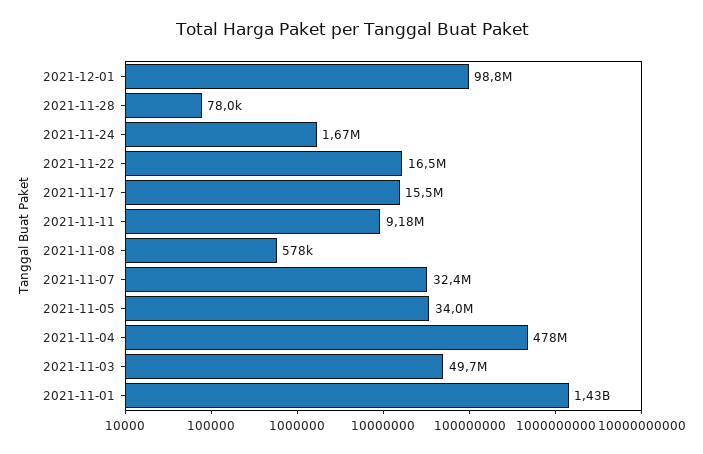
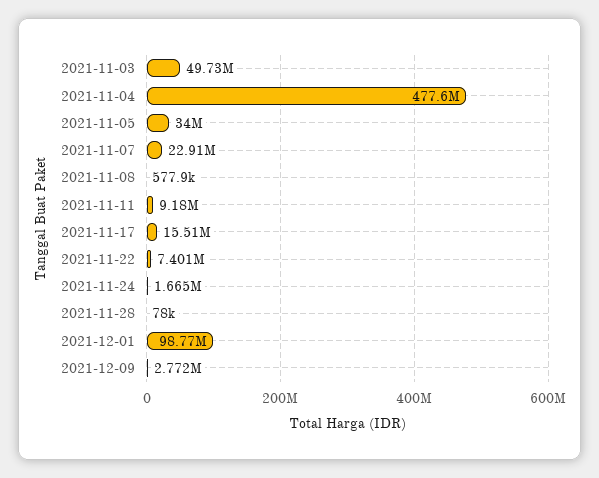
2021-11-22: 16500000 -> 7401000
2021-11-07: 32400000 -> 22910000
2021-11-01: 1430000000 -> none
2021-12-09: none -> 2772000

